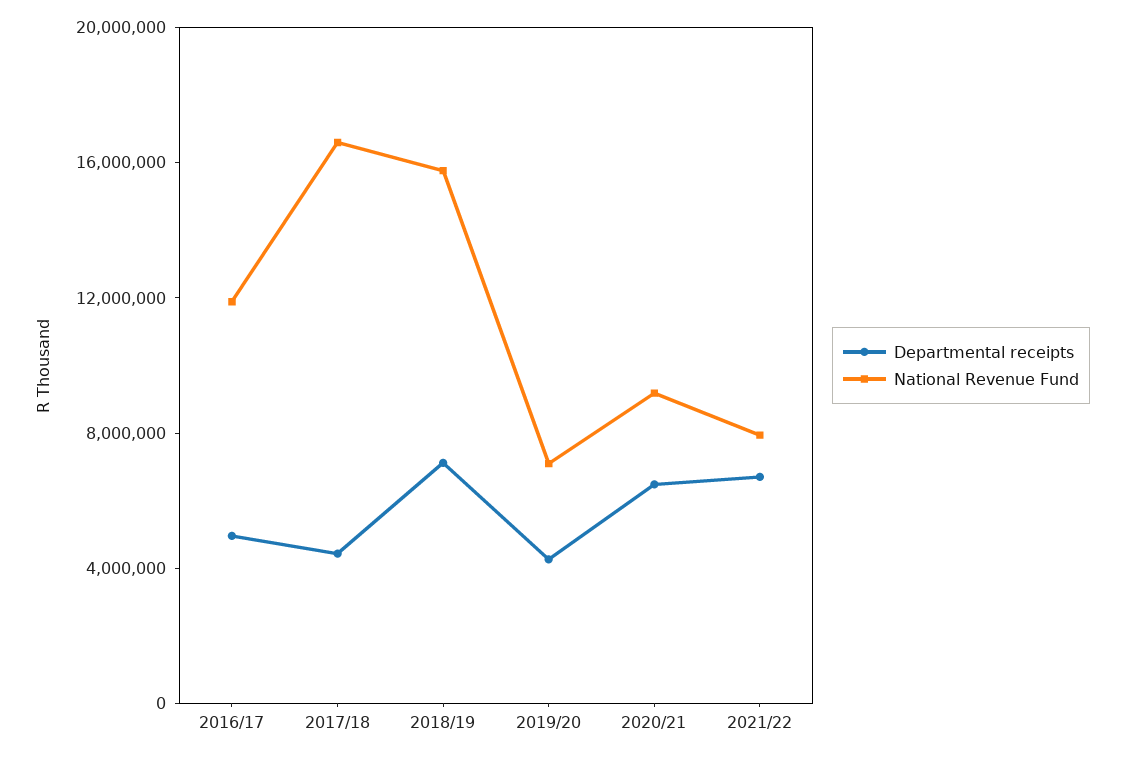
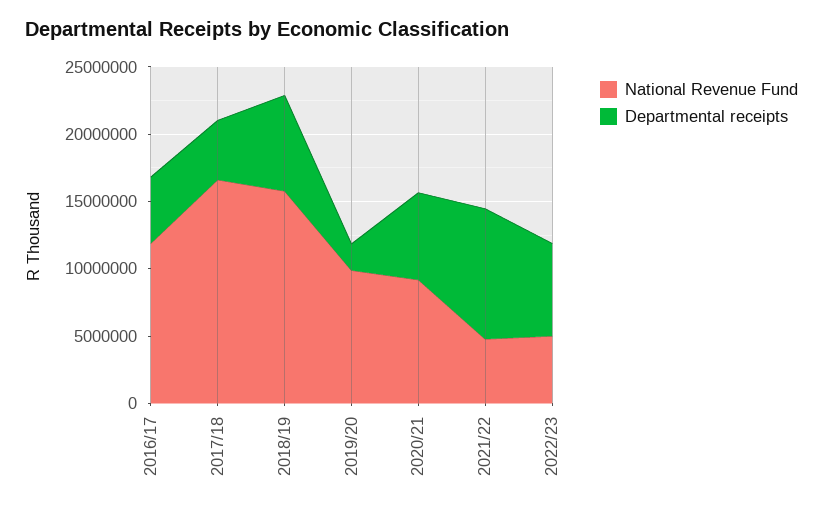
Departmental receipts, 2019/20: 4000000 -> 2000000
National Revenue Fund, 2019/20: 7000000 -> 10000000
Departmental receipts, 2021/22: 7000000 -> 10000000
National Revenue Fund, 2021/22: 8000000 -> 5000000
National Revenue Fund, 2022/23: none -> 5000000
Departmental receipts, 2022/23: none -> 7000000

